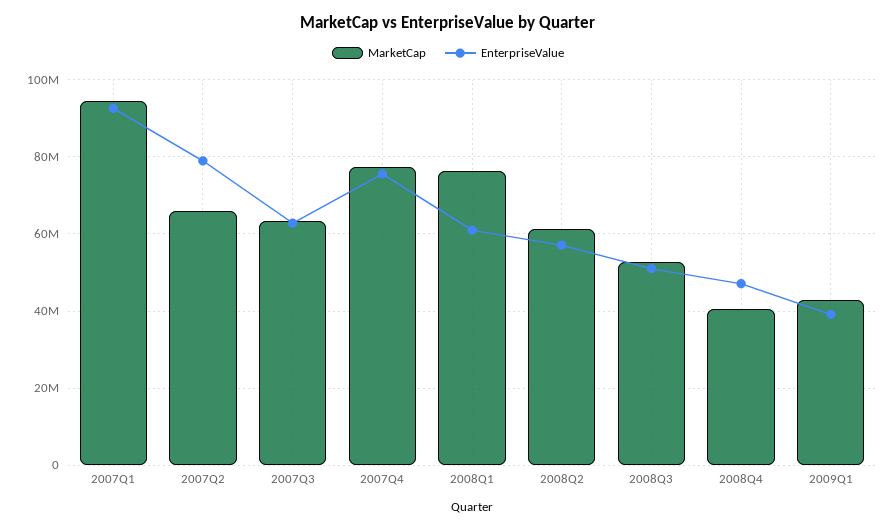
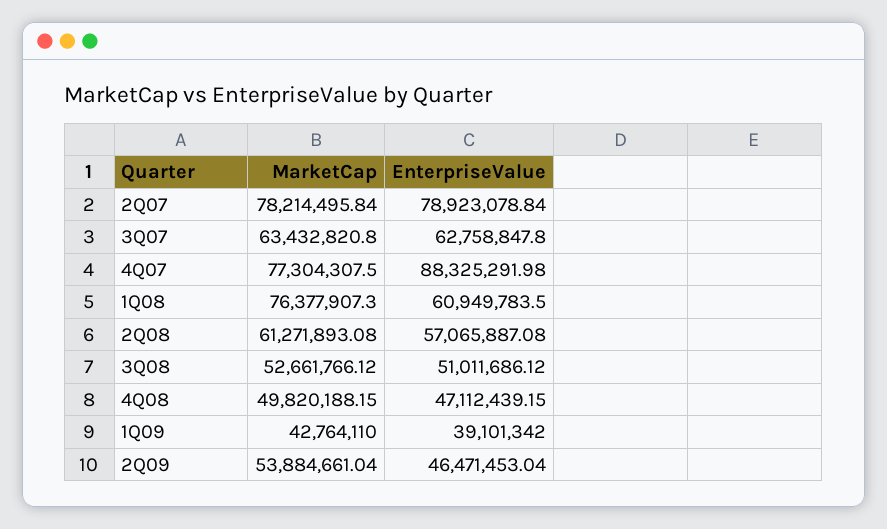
MarketCap, 2007Q1: 94000000 -> none
EnterpriseValue, 2007Q1: 92000000 -> none
MarketCap, 2007Q2: 66000000 -> 78214495.84
EnterpriseValue, 2007Q4: 76000000 -> 88325291.98
MarketCap, 2008Q4: 40000000 -> 49820188.15
MarketCap, 2Q09: none -> 53884661.04
EnterpriseValue, 2Q09: none -> 46471453.04

